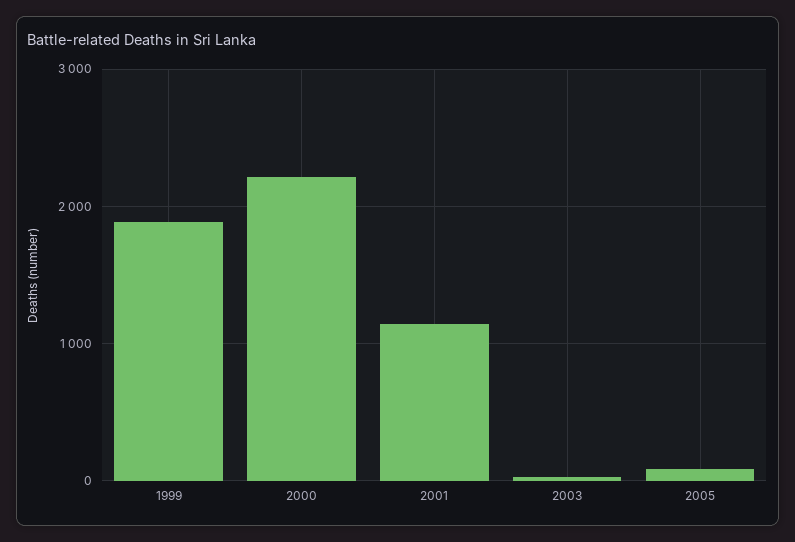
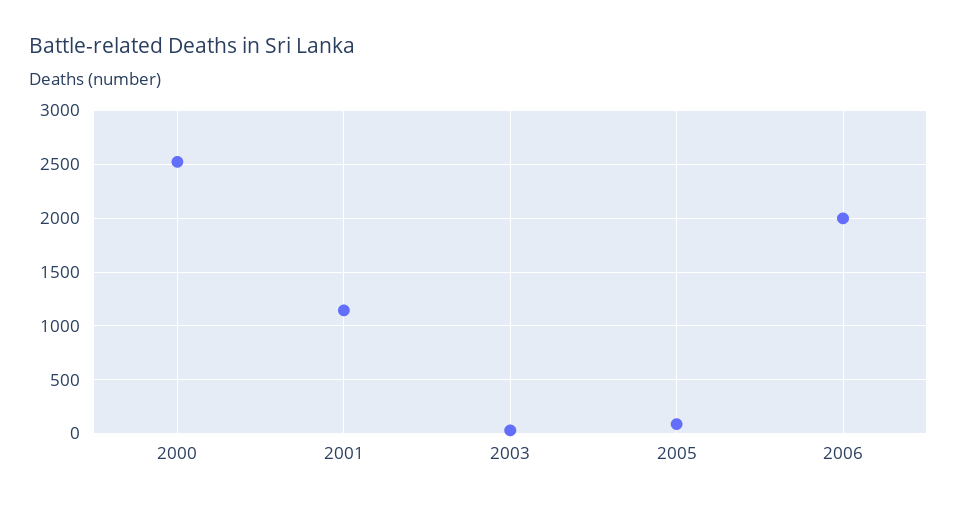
1999: 1900 -> none
2000: 2200 -> 2500
2006: none -> 2000

